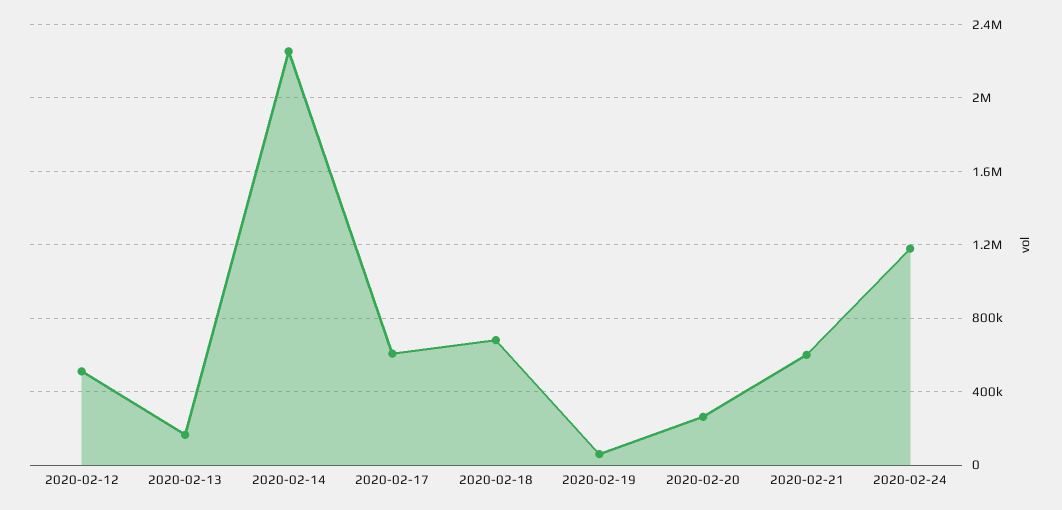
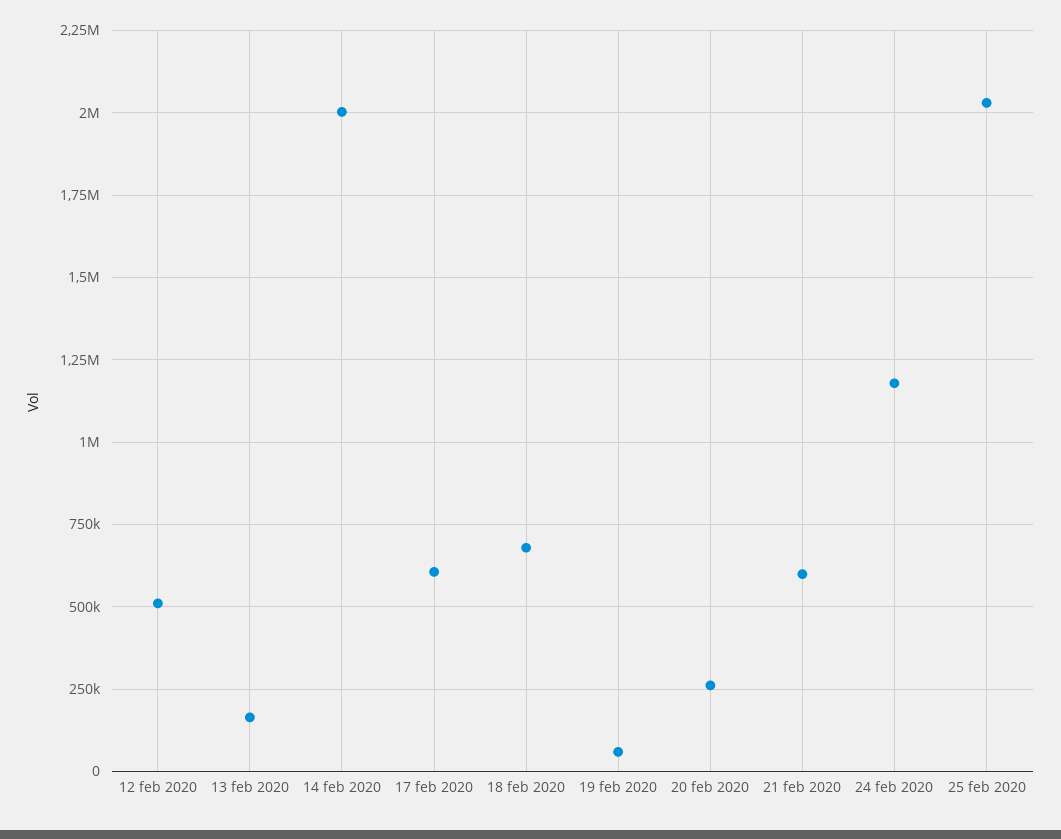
2020-02-14: 2250000 -> 2000000
25 feb 2020: none -> 2025000

